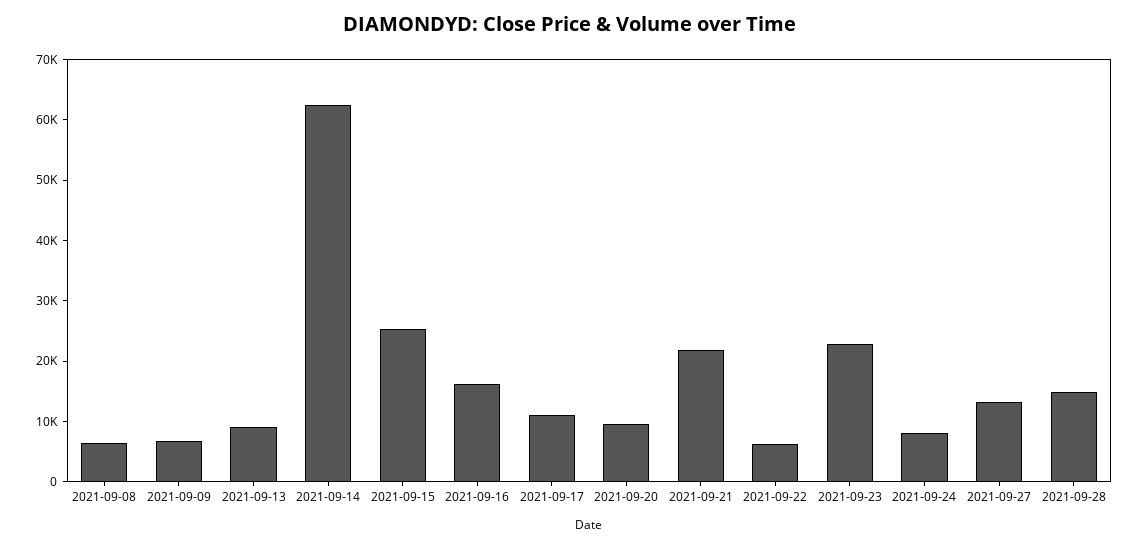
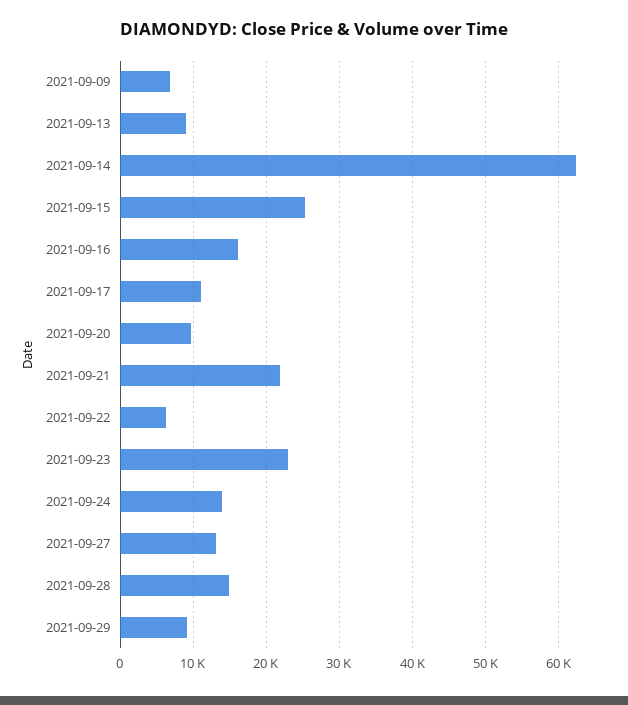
2021-09-08: 6000 -> none
2021-09-24: 8000 -> 14000
2021-09-29: none -> 9000

